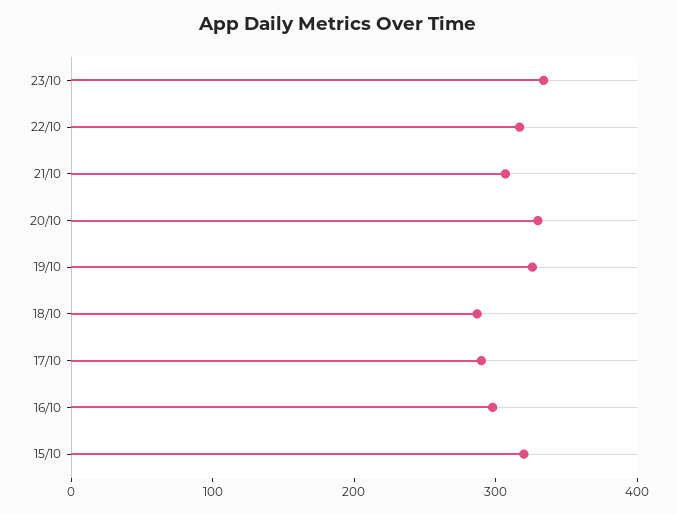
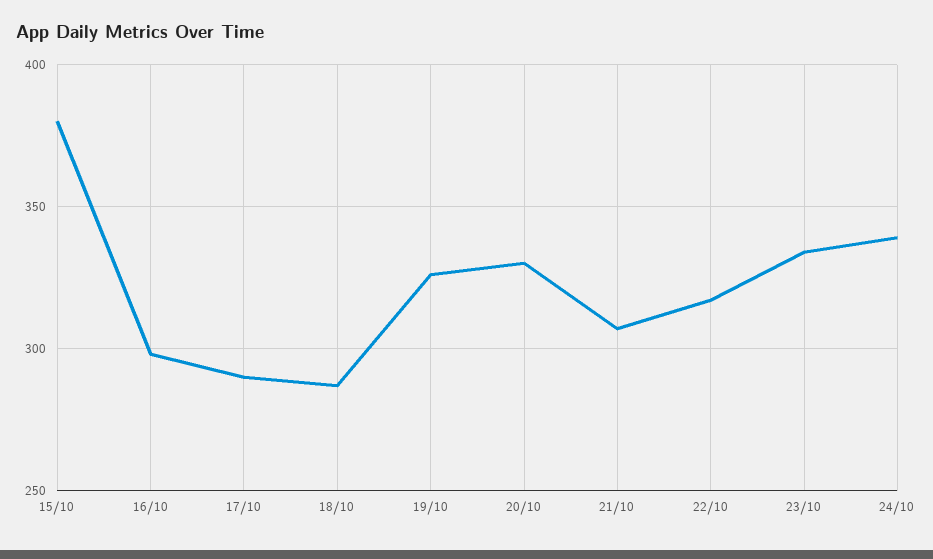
15/10: 320 -> 380
24/10: none -> 340

